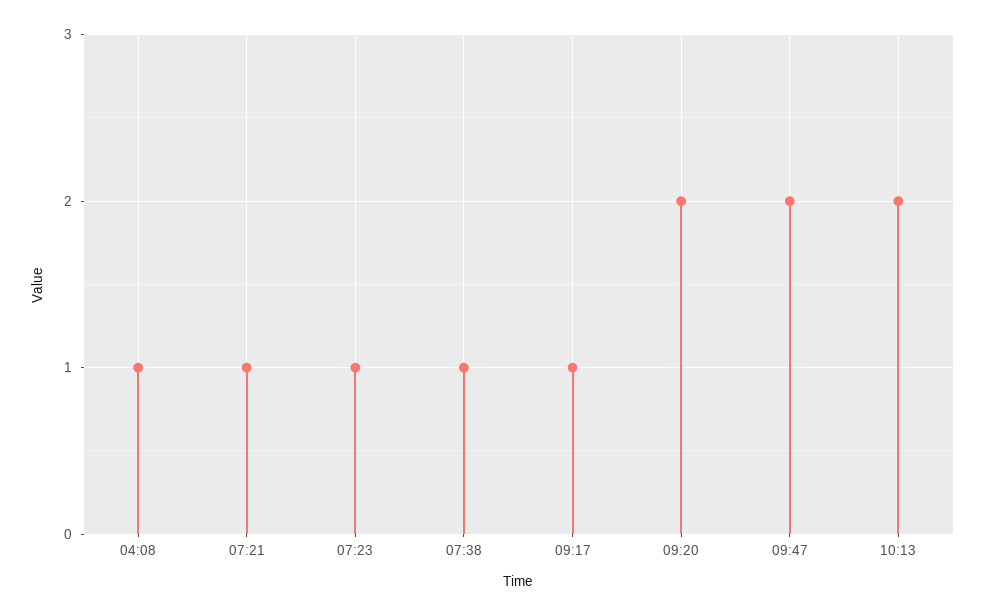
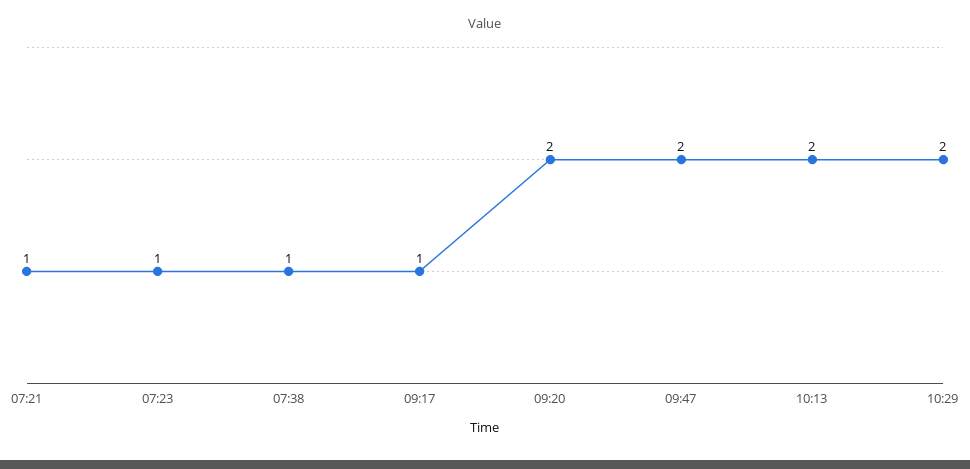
04:08: 1 -> none
10:29: none -> 2

